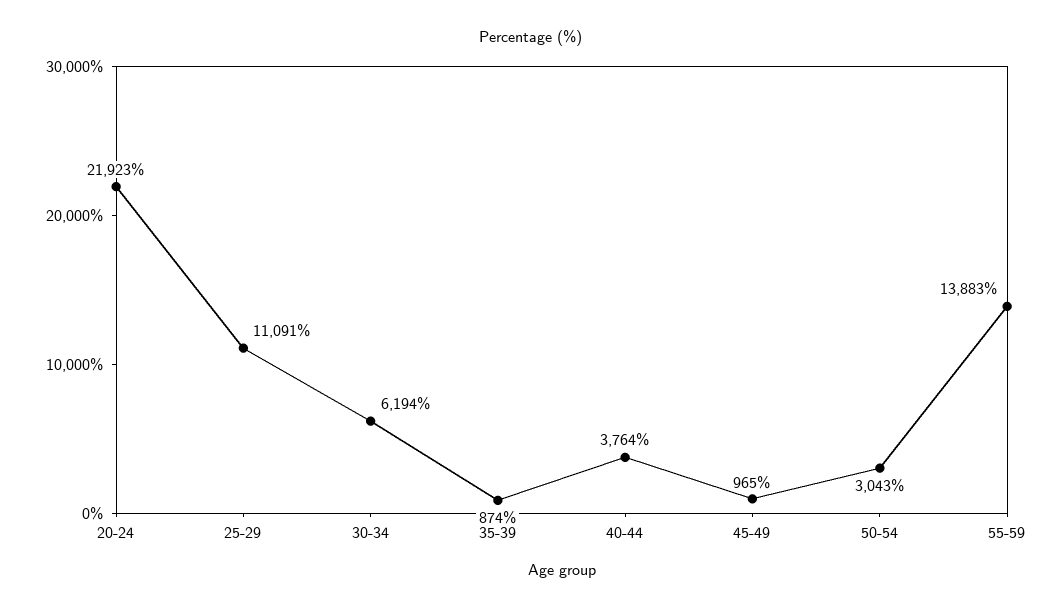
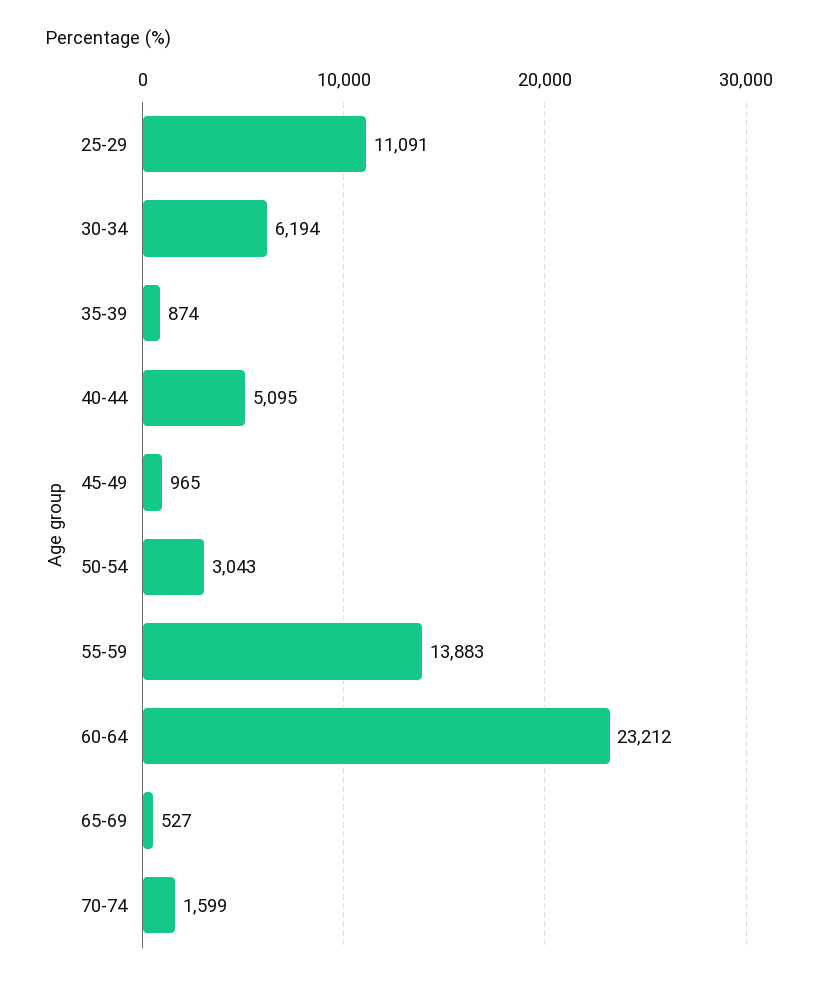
20-24: 21923 -> none
40-44: 3764 -> 5095
60-64: none -> 23212
65-69: none -> 527
70-74: none -> 1599

